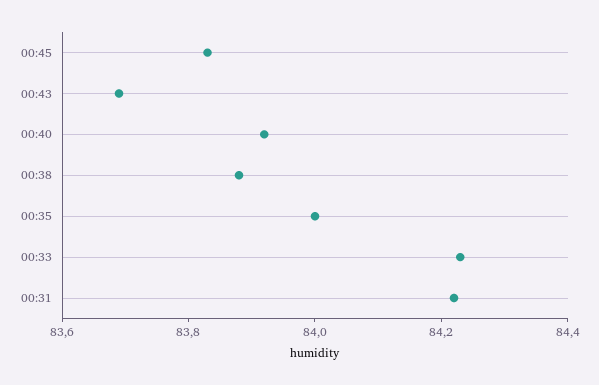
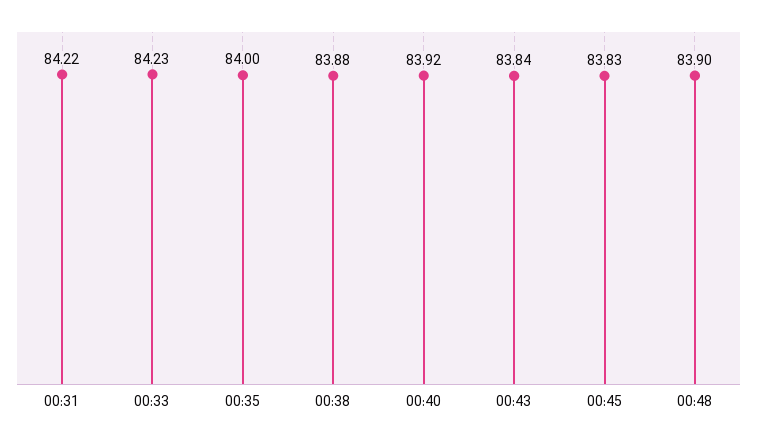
00:43: 83.7 -> 83.84
00:48: none -> 83.9

